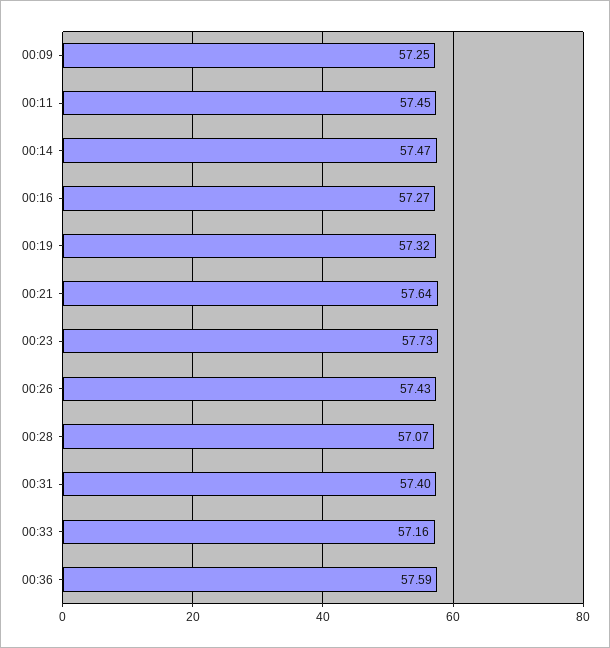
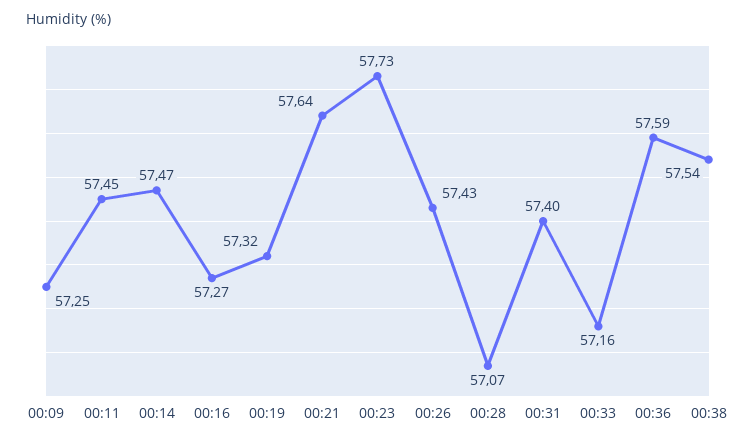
00:38: none -> 57.54

